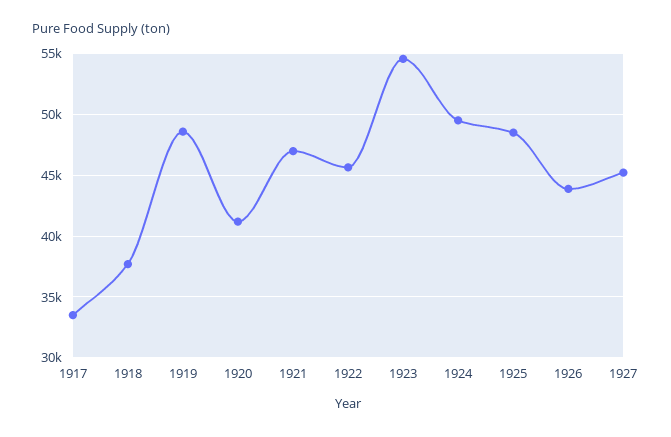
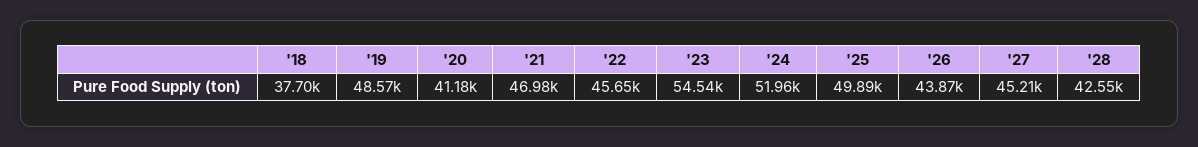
1917: 33500 -> none
1924: 49500 -> 51960
1925: 48500 -> 49890
'28: none -> 42550

